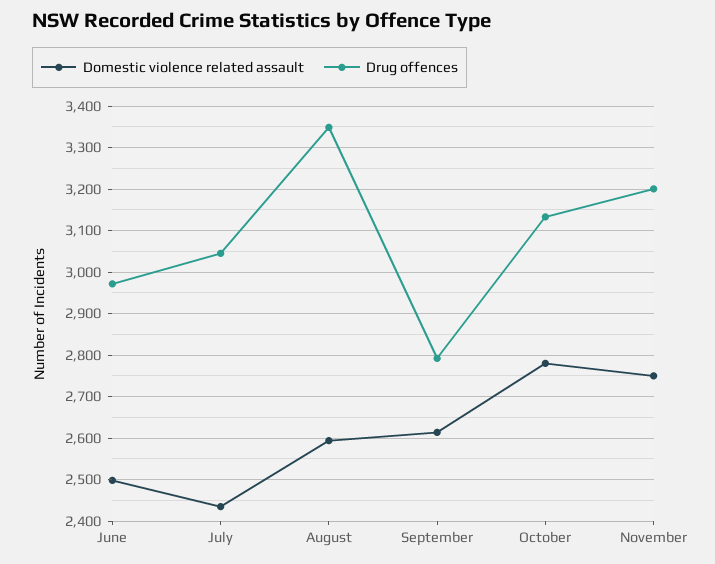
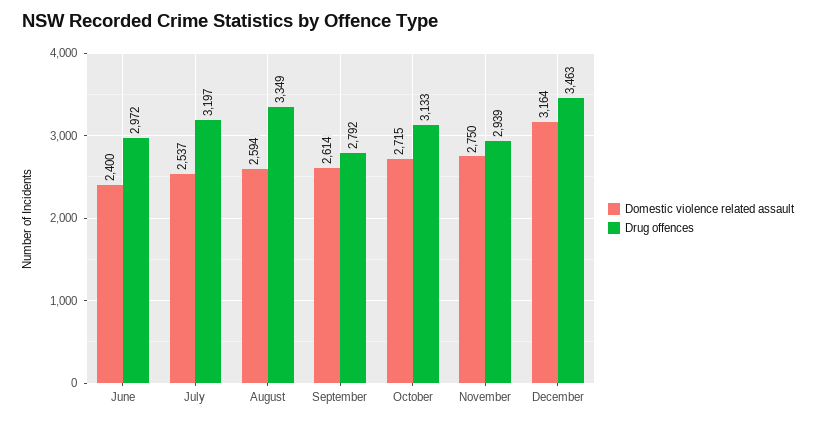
Domestic violence related assault, June: 2500 -> 2400
Domestic violence related assault, July: 2440 -> 2537
Drug offences, July: 3040 -> 3197
Domestic violence related assault, October: 2780 -> 2715
Drug offences, November: 3200 -> 2939
Domestic violence related assault, December: none -> 3164
Drug offences, December: none -> 3463

